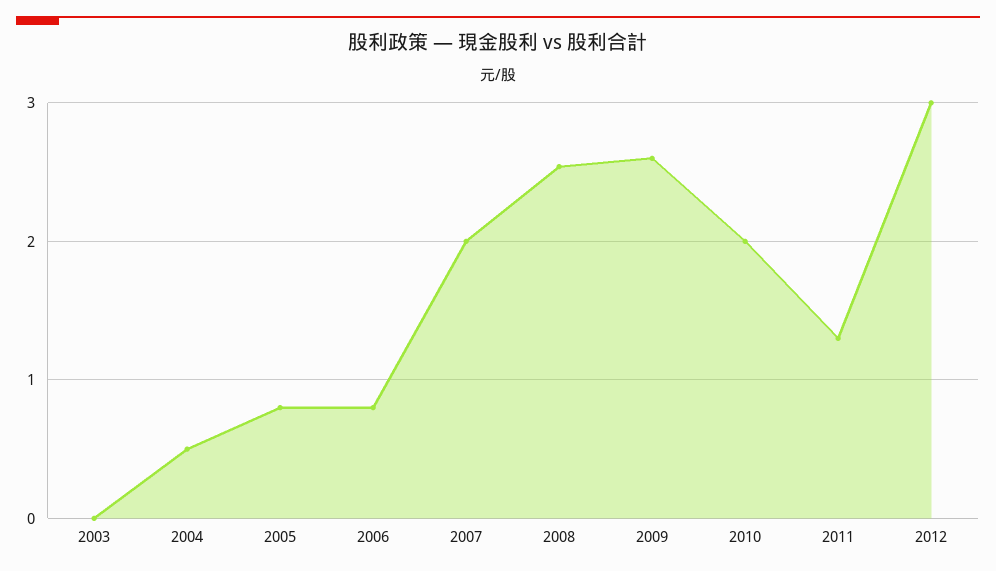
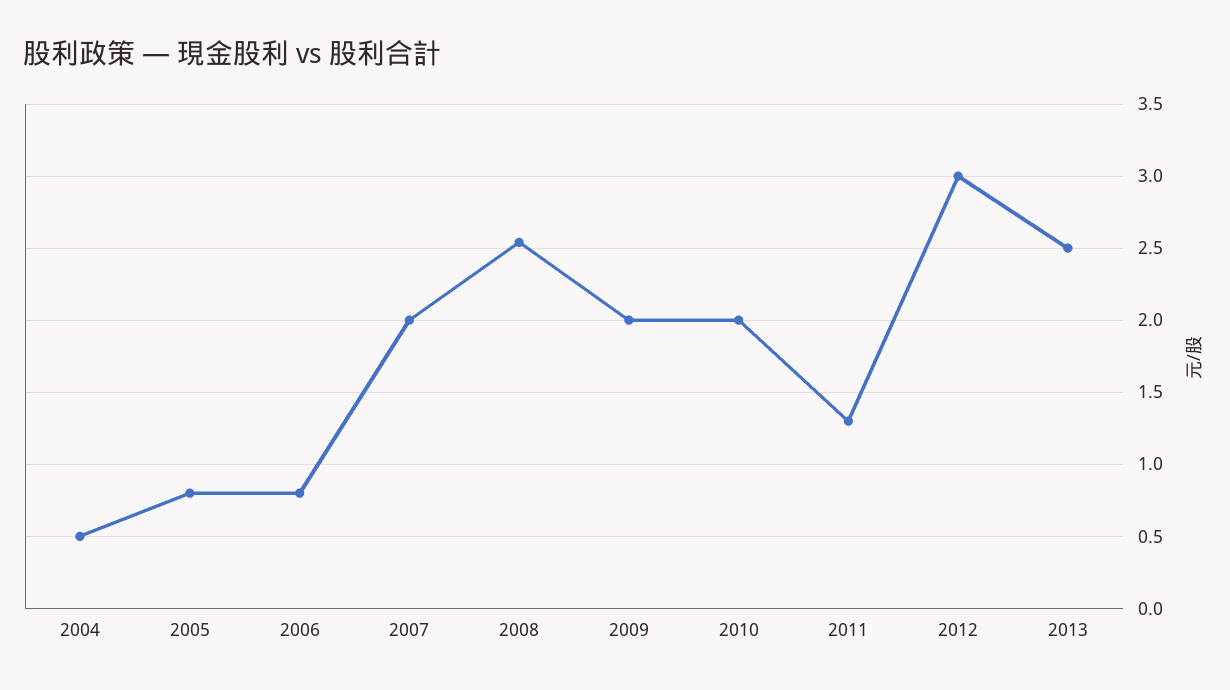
2003: 0 -> none
2009: 2.6 -> 2
2013: none -> 2.5

